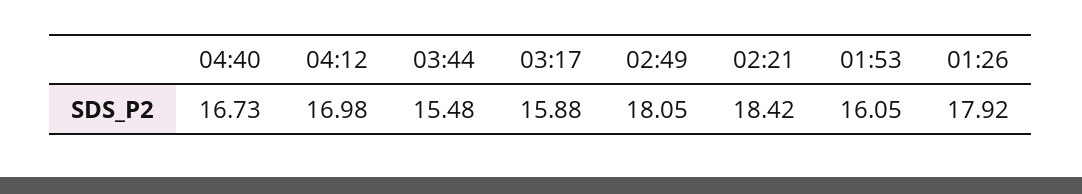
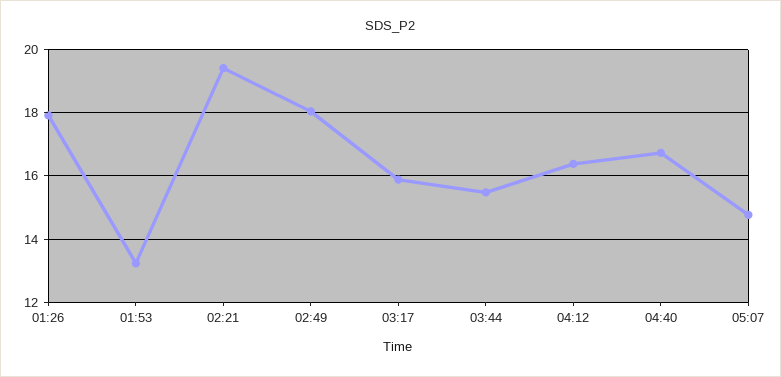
04:12: 16.98 -> 16.4
02:21: 18.42 -> 19.4
01:53: 16.05 -> 13.2
05:07: none -> 14.8

